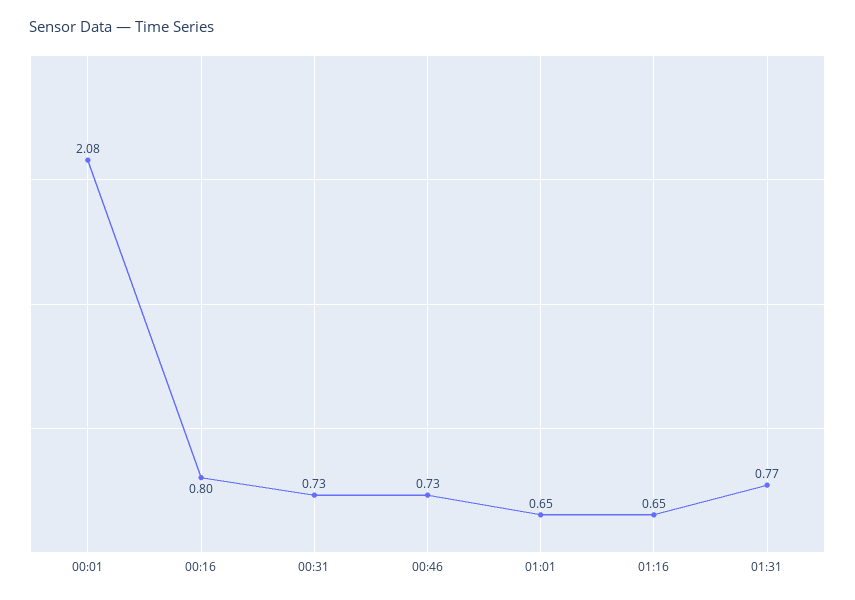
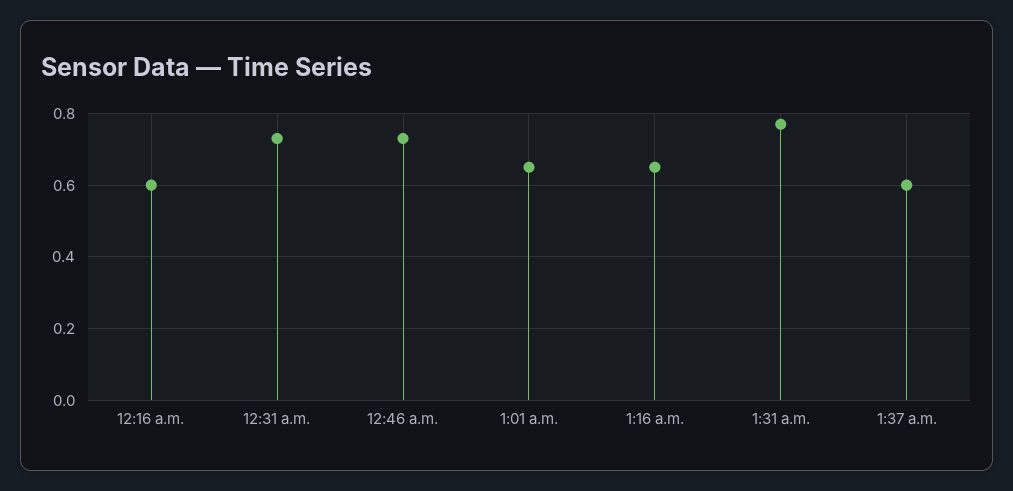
00:01: 2.08 -> none
00:16: 0.8 -> 0.6
1:37 a.m.: none -> 0.6

